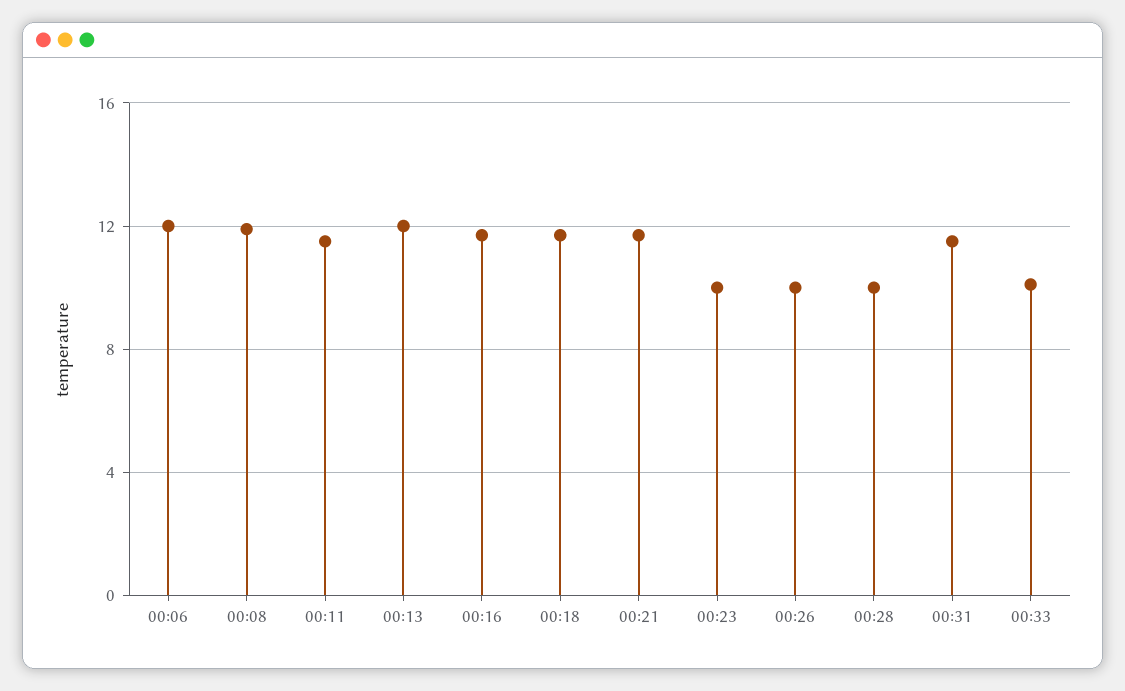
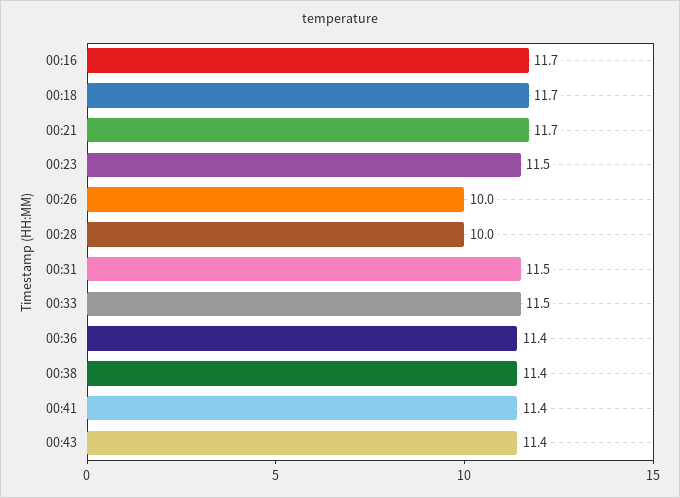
00:06: 12 -> none
00:08: 12 -> none
00:11: 11.5 -> none
00:13: 12 -> none
00:23: 10 -> 11.5
00:33: 10 -> 11.5
00:36: none -> 11.4
00:38: none -> 11.4
00:41: none -> 11.4
00:43: none -> 11.4

